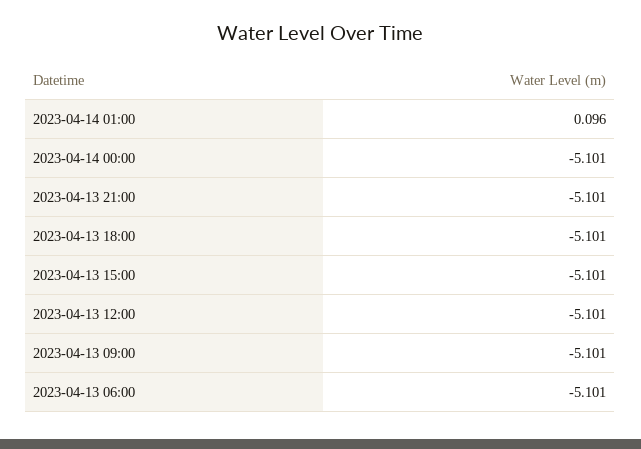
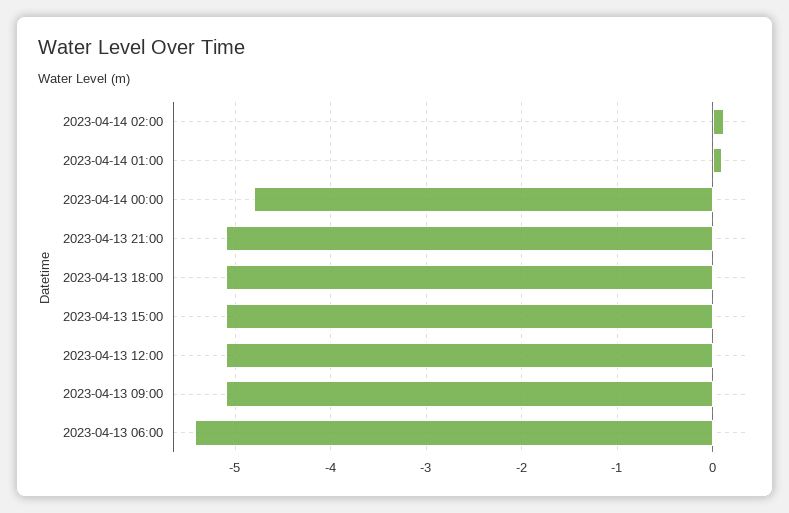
2023-04-14 00:00: -5.101 -> -4.8
2023-04-13 06:00: -5.101 -> -5.4
2023-04-14 02:00: none -> 0.1

